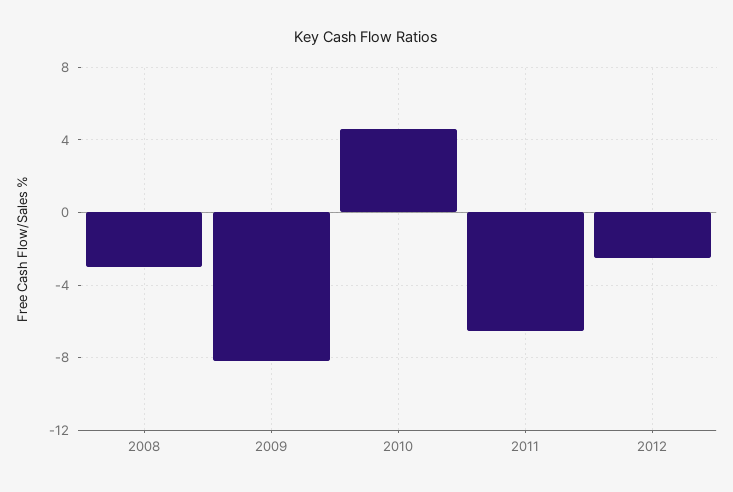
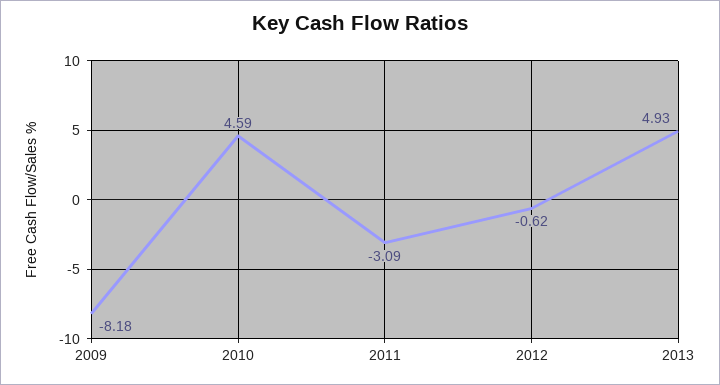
2008: -3 -> none
2011: -6.5 -> -3.09
2012: -2.5 -> -0.62
2013: none -> 4.93

